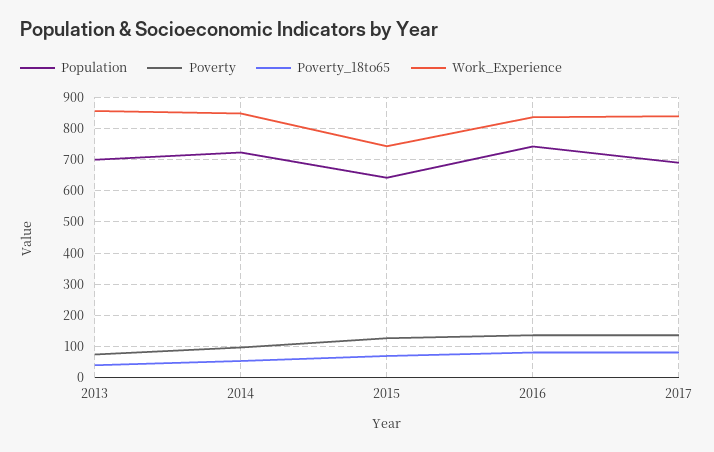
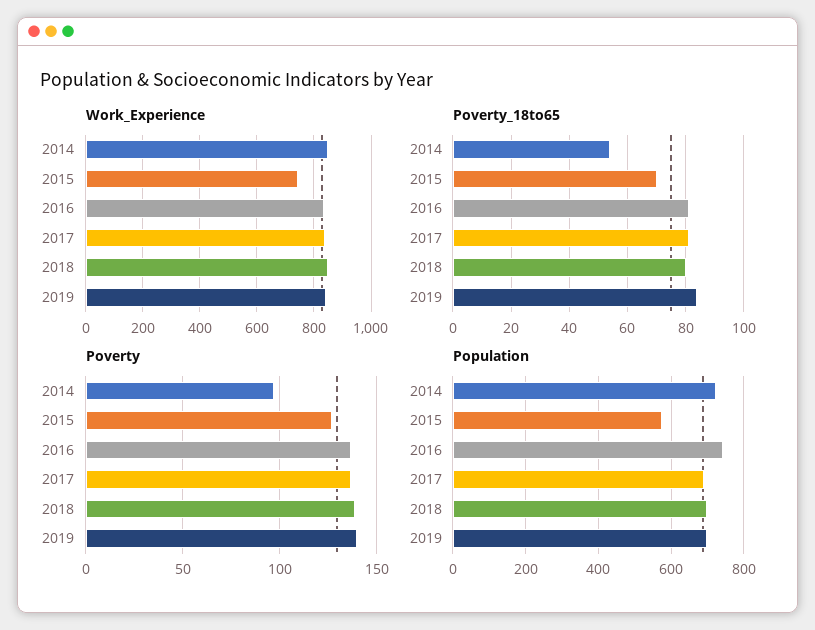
Population, 2013: 700 -> none
Poverty, 2013: 80 -> none
Poverty_18to65, 2013: 40 -> none
Work_Experience, 2013: 860 -> none
Population, 2015: 640 -> 580
Work_Experience, 2018: none -> 850
Work_Experience, 2019: none -> 850
Poverty_18to65, 2018: none -> 80
Poverty_18to65, 2019: none -> 85
Poverty, 2018: none -> 140
Poverty, 2019: none -> 140
Population, 2018: none -> 700
Population, 2019: none -> 700

